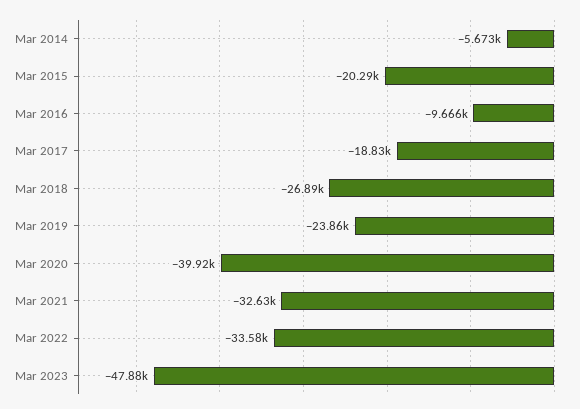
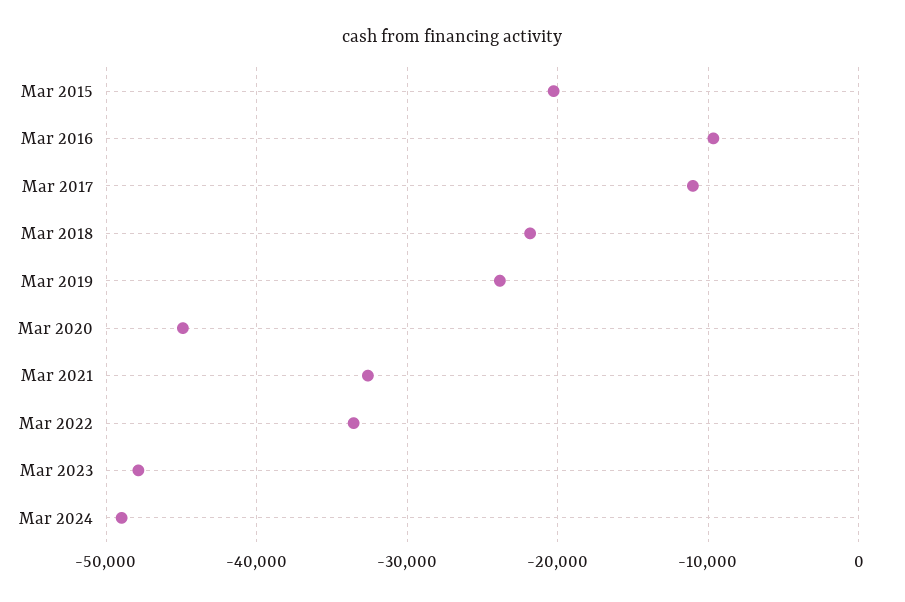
Mar 2014: -5673 -> none
Mar 2017: -18830 -> -11000
Mar 2018: -26890 -> -22000
Mar 2020: -39920 -> -45000
Mar 2024: none -> -49000

